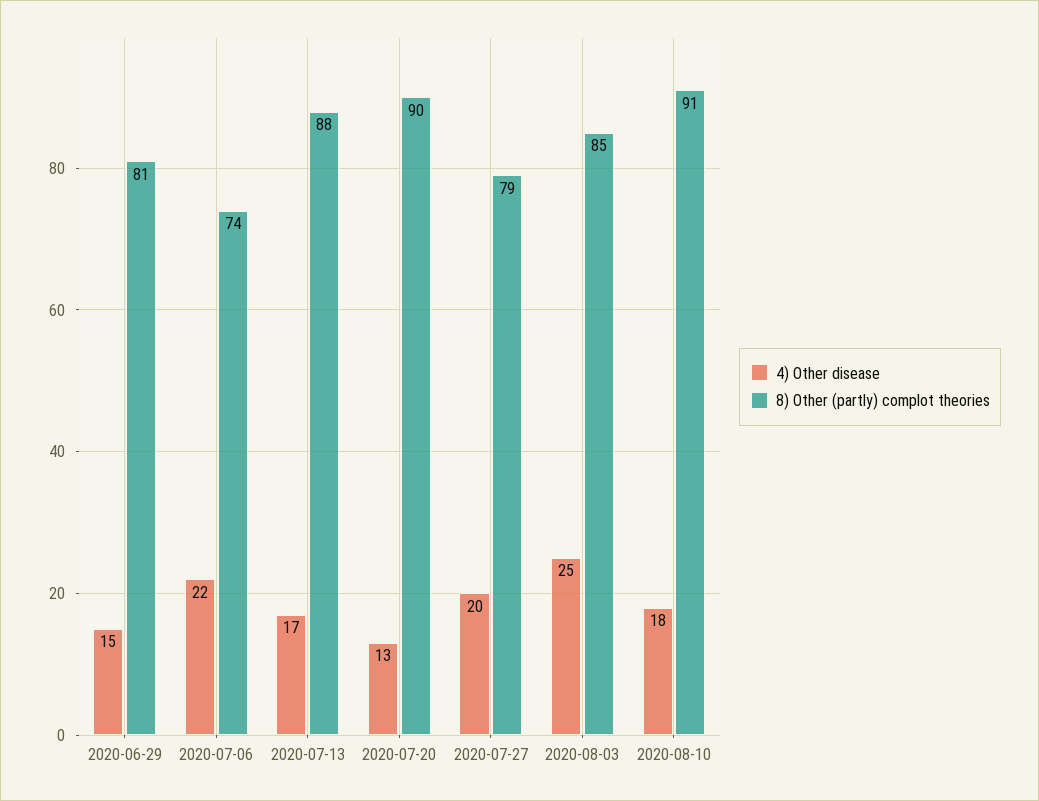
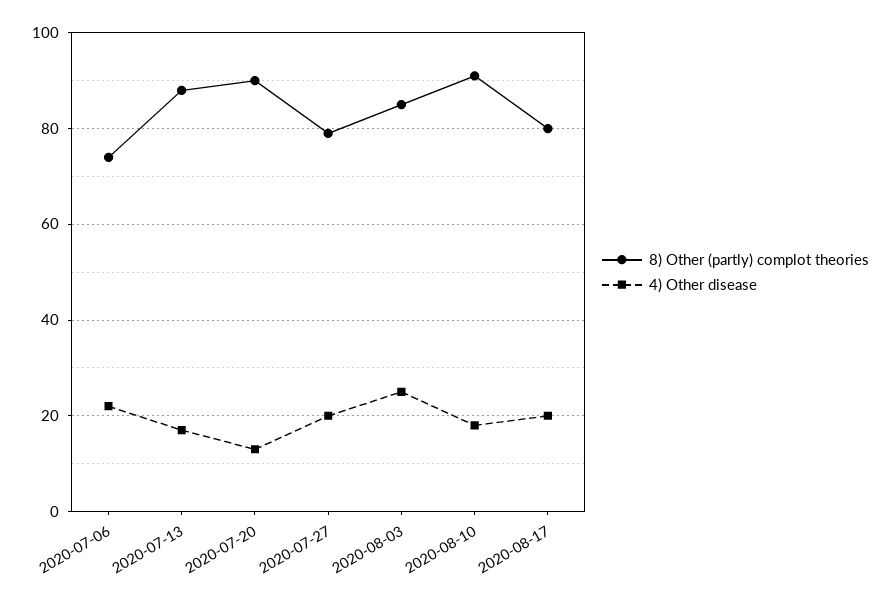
4) Other disease, 2020-06-29: 15 -> none
8) Other (partly) complot theories, 2020-06-29: 81 -> none
8) Other (partly) complot theories, 2020-08-17: none -> 80
4) Other disease, 2020-08-17: none -> 20

